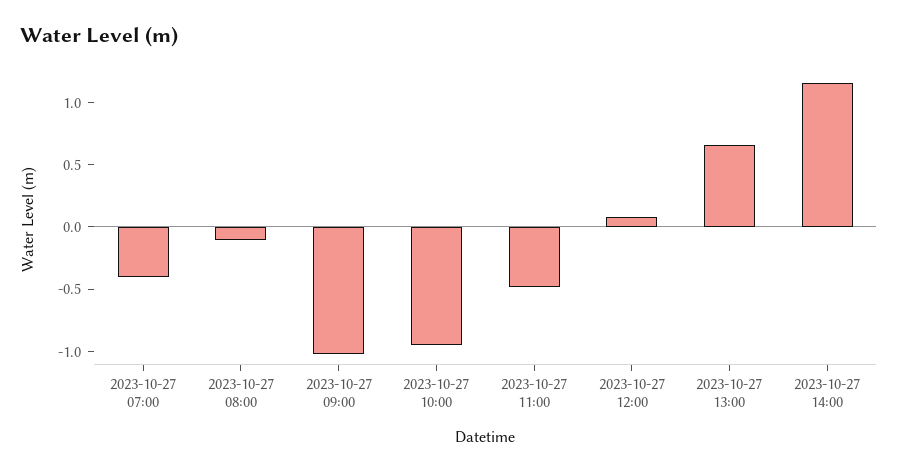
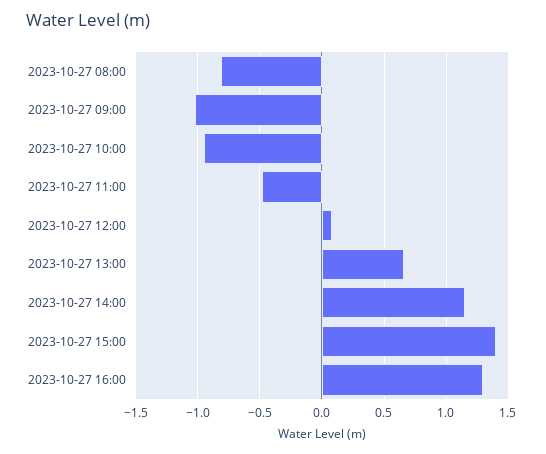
2023-10-27 07:00: -0.4 -> none
2023-10-27 08:00: -0.1 -> -0.8
2023-10-27 15:00: none -> 1.4
2023-10-27 16:00: none -> 1.3

